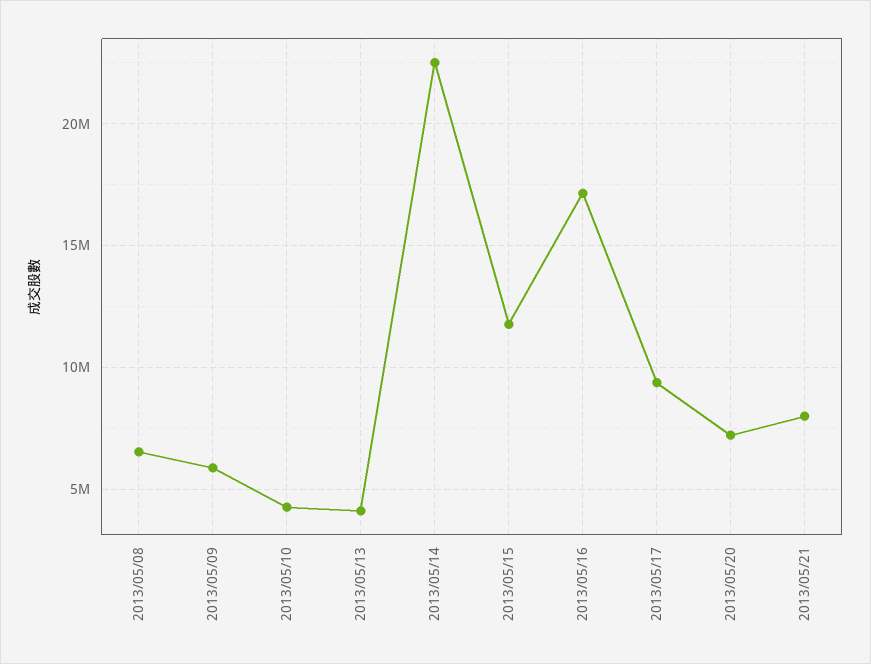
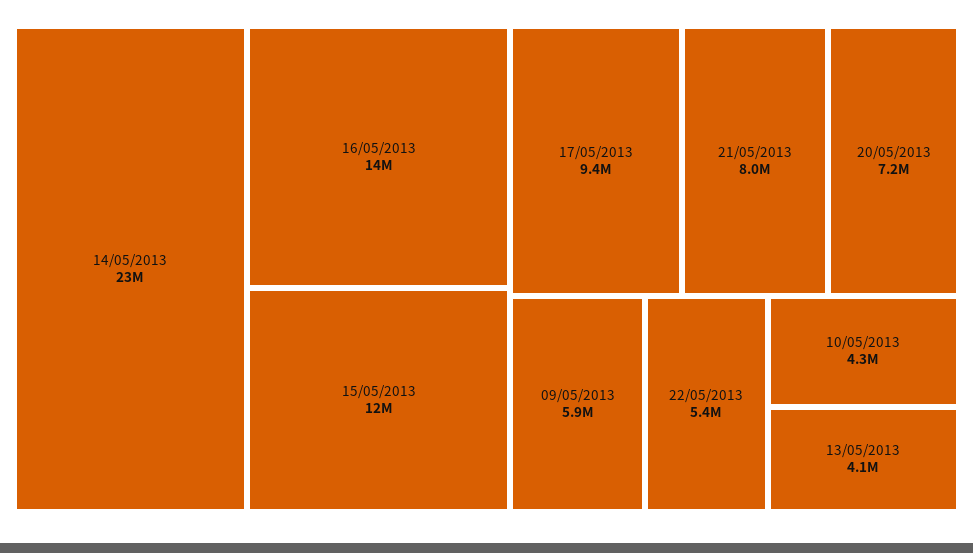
2013/05/08: 6500000 -> none
2013/05/16: 17000000 -> 14000000
22/05/2013: none -> 5400000

